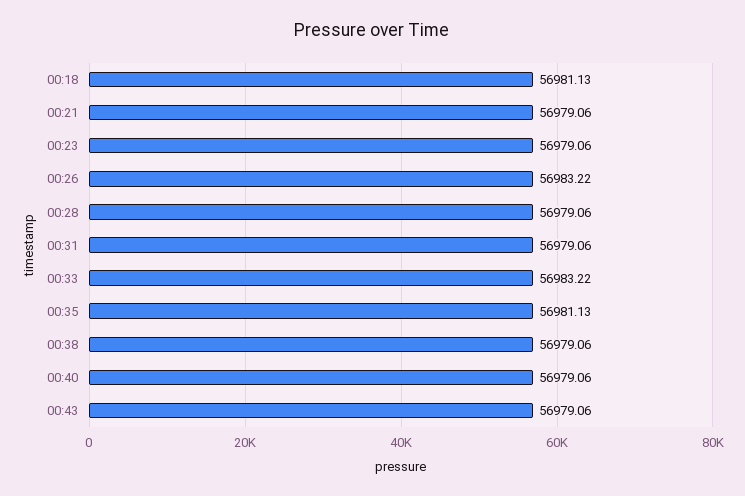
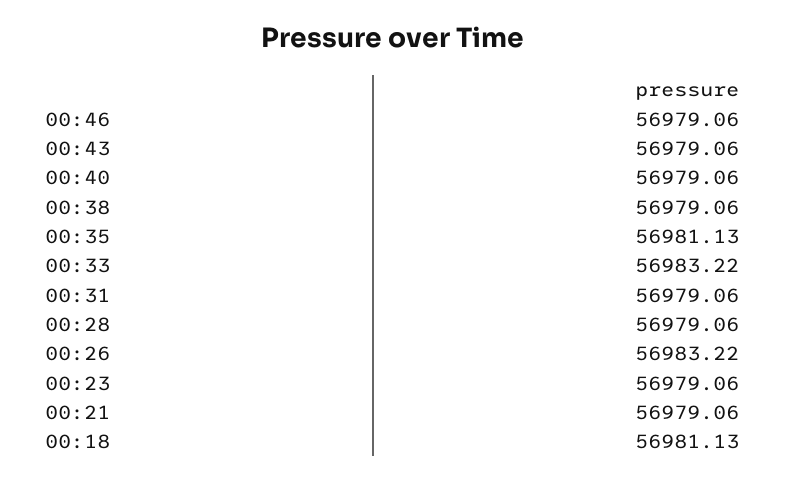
00:46: none -> 56979.06

